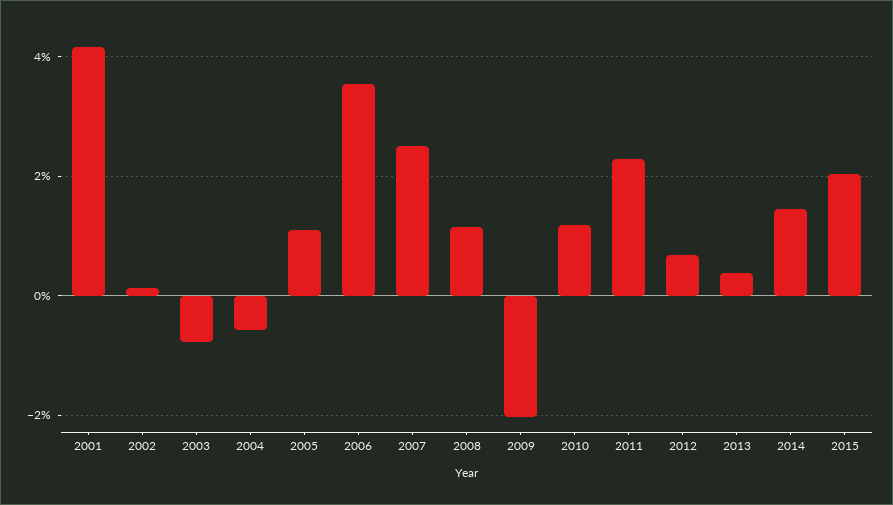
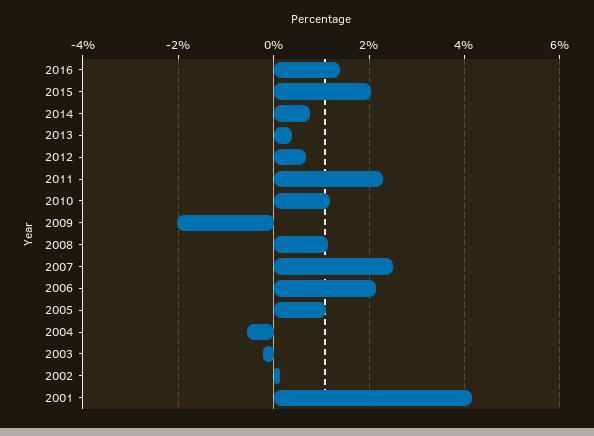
2003: -0.8 -> -0.2
2006: 3.6 -> 2.2
2014: 1.4 -> 0.8
2016: none -> 1.4

